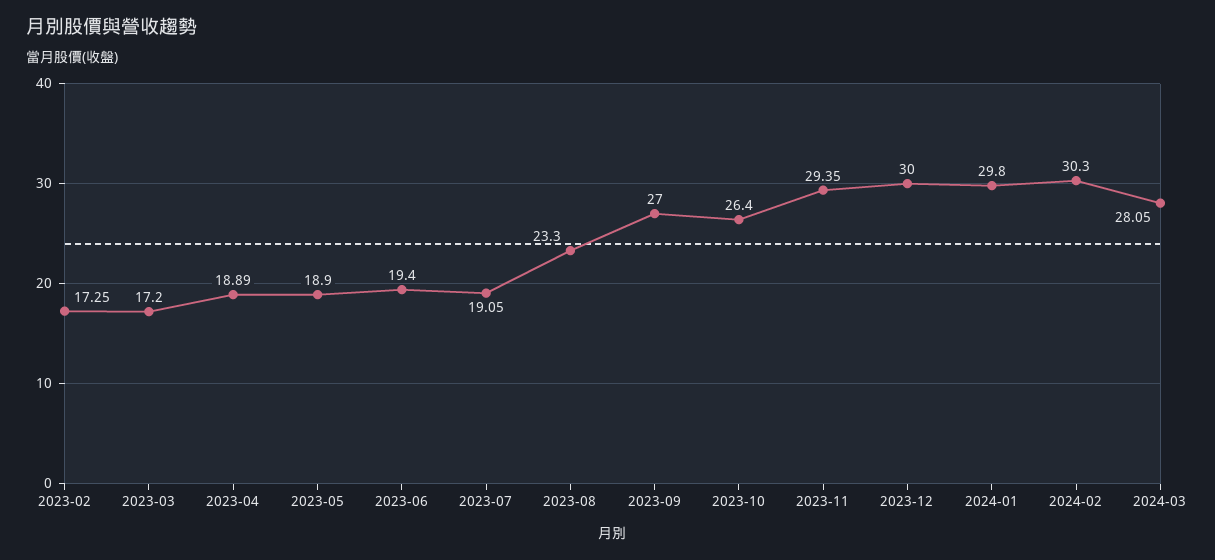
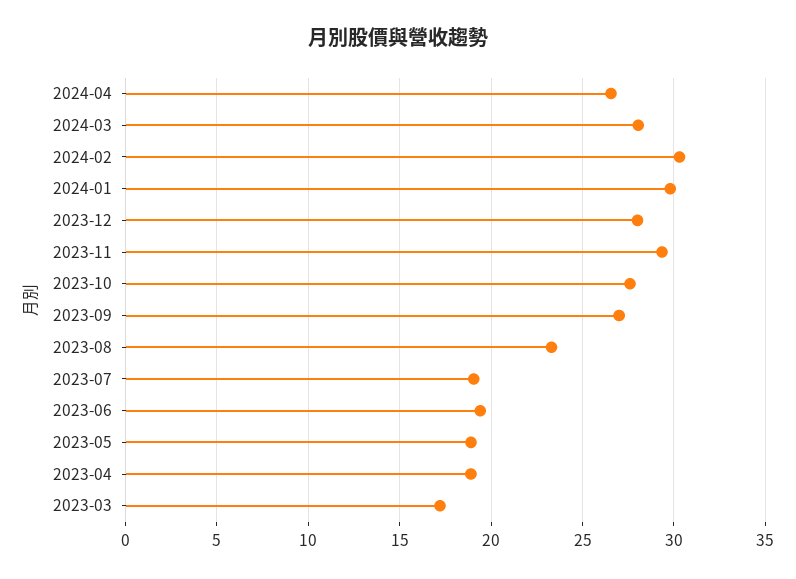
2023-02: 17.25 -> none
2023-10: 26.4 -> 27.5
2023-12: 30 -> 28
2024-04: none -> 26.5

